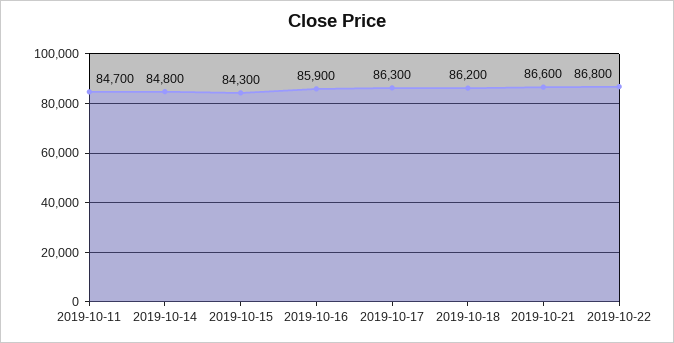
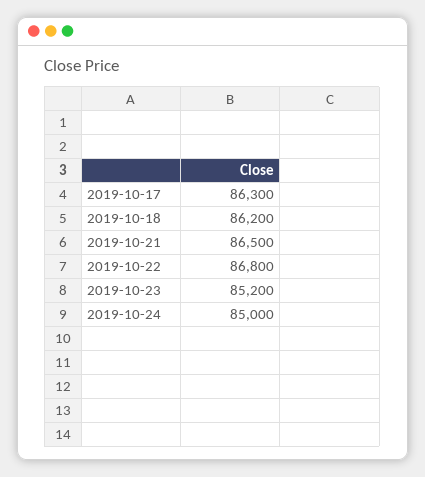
2019-10-11: 84700 -> none
2019-10-14: 84800 -> none
2019-10-15: 84300 -> none
2019-10-16: 85900 -> none
2019-10-21: 86600 -> 86500
2019-10-23: none -> 85200
2019-10-24: none -> 85000

